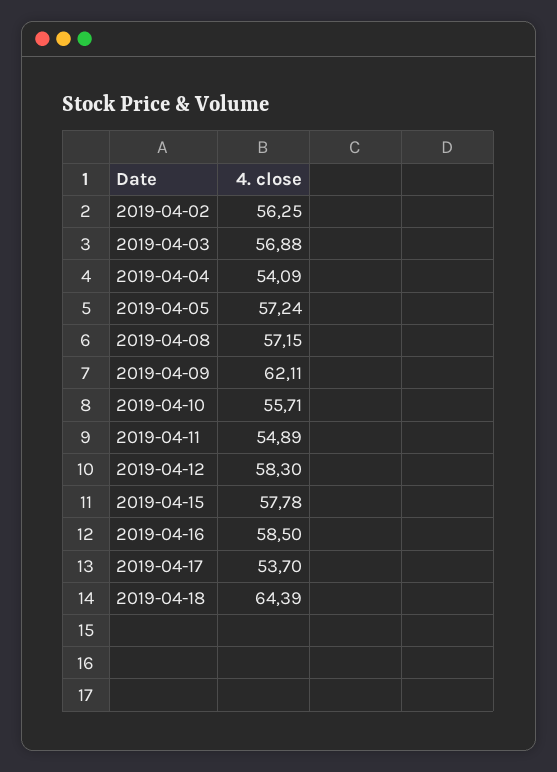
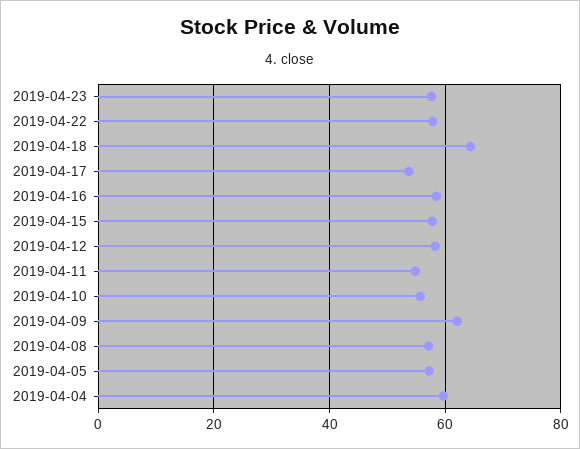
2019-04-02: 56.25 -> none
2019-04-03: 56.88 -> none
2019-04-04: 54.09 -> 60
2019-04-23: none -> 58
2019-04-22: none -> 58

